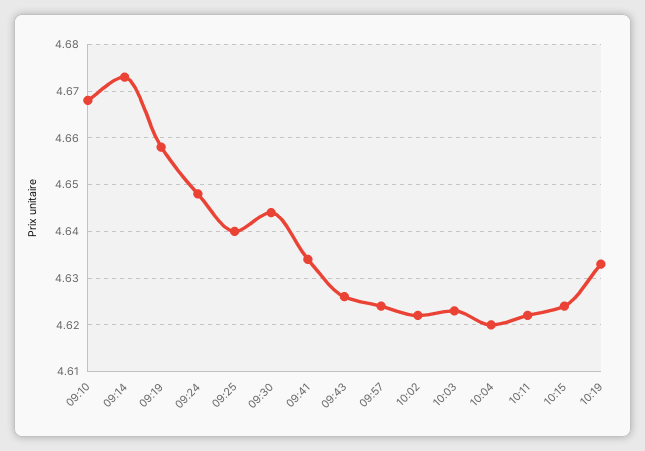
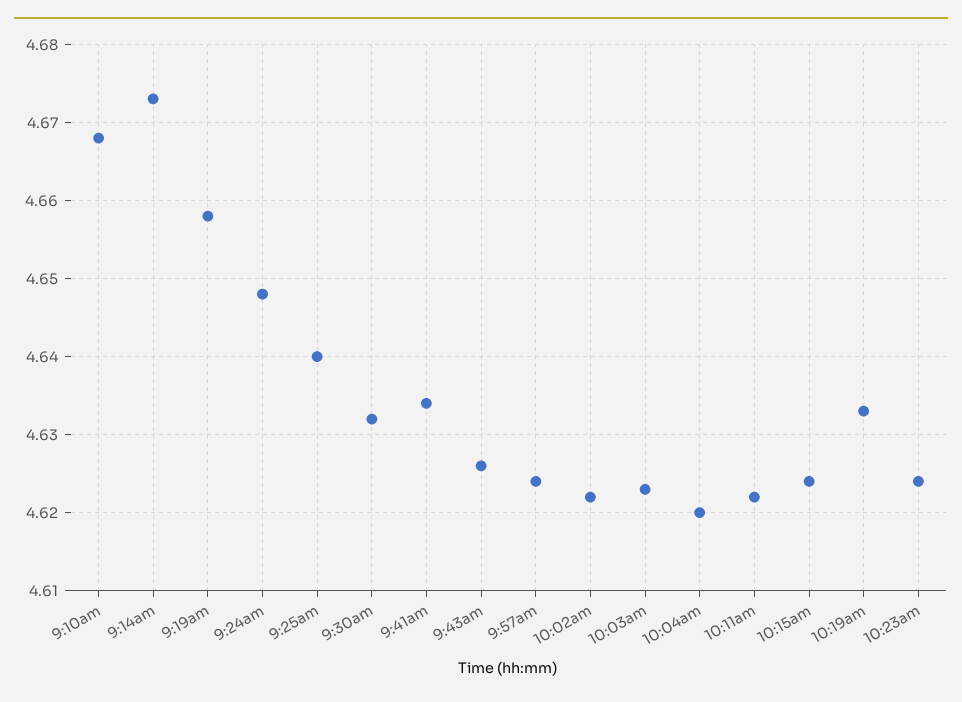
09:30: 4.645 -> 4.632
10:23am: none -> 4.624

